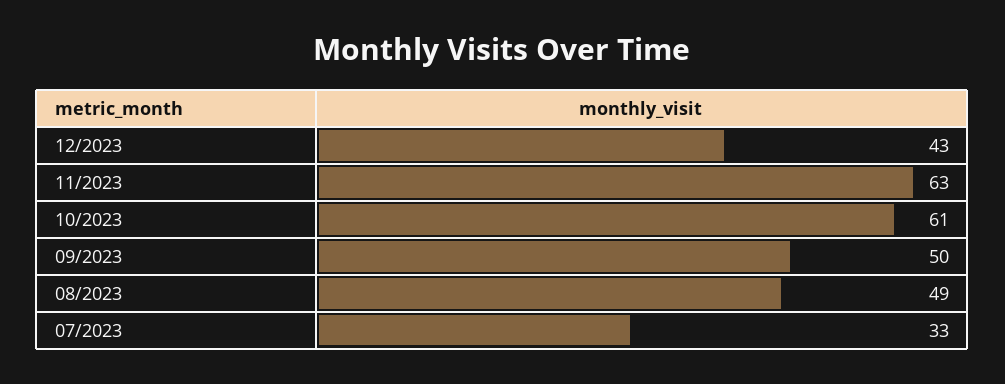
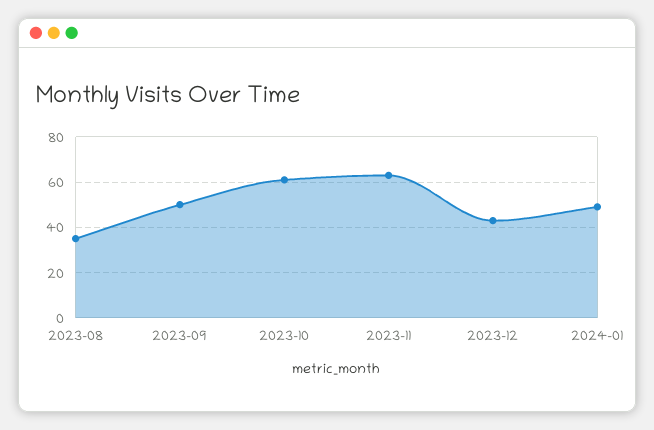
08/2023: 49 -> 35
07/2023: 33 -> none
2024-01: none -> 50

